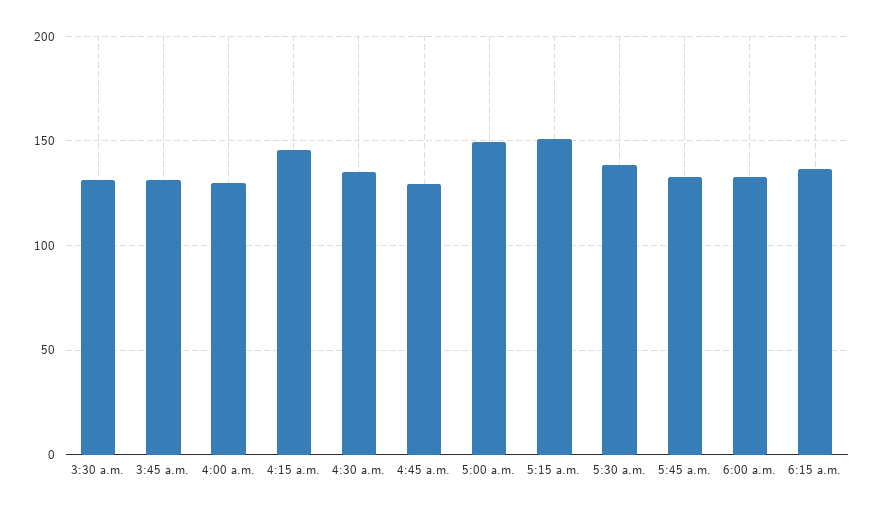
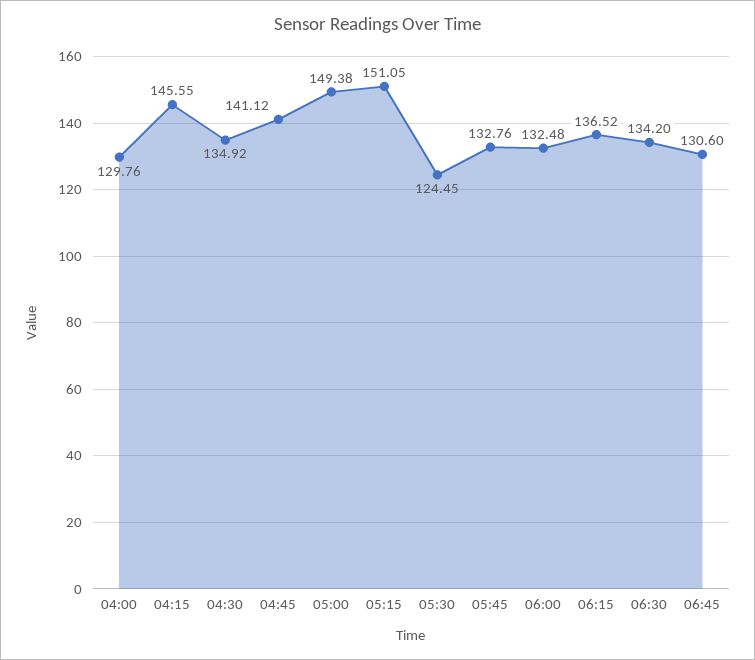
3:30 a.m.: 130 -> none
3:45 a.m.: 130 -> none
4:45 a.m.: 130 -> 141.12
5:30 a.m.: 140 -> 124.45
06:30: none -> 134.2
06:45: none -> 130.6

